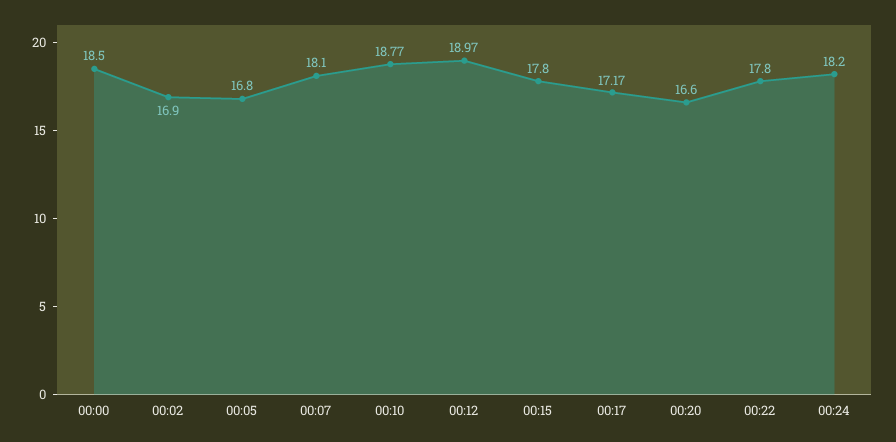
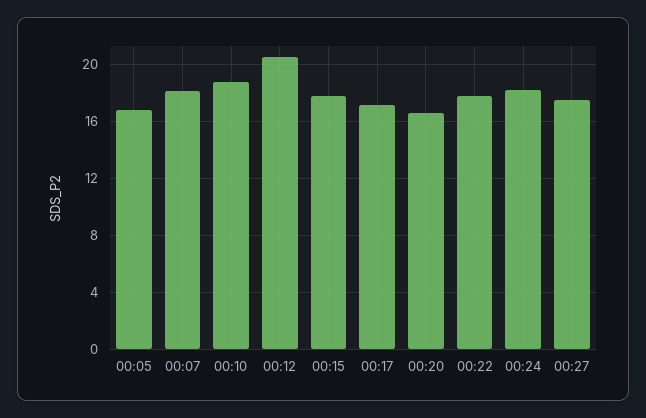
00:00: 18.5 -> none
00:02: 16.9 -> none
00:12: 18.97 -> 20.5
00:27: none -> 17.5

